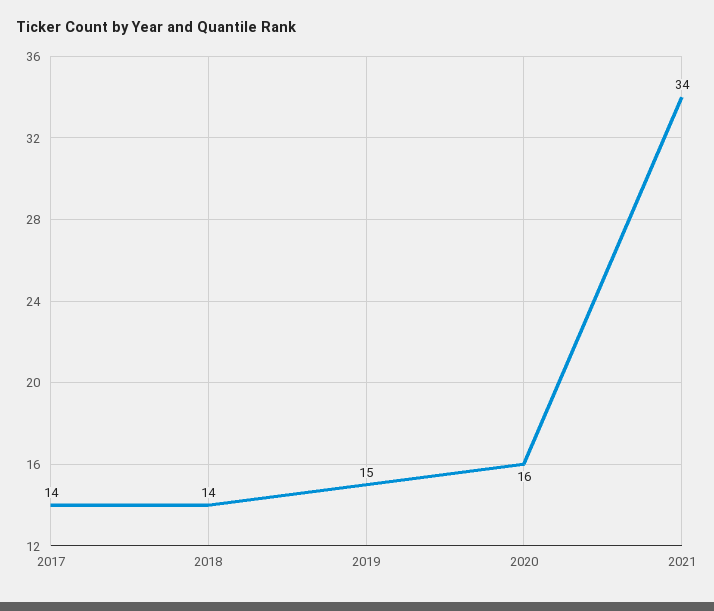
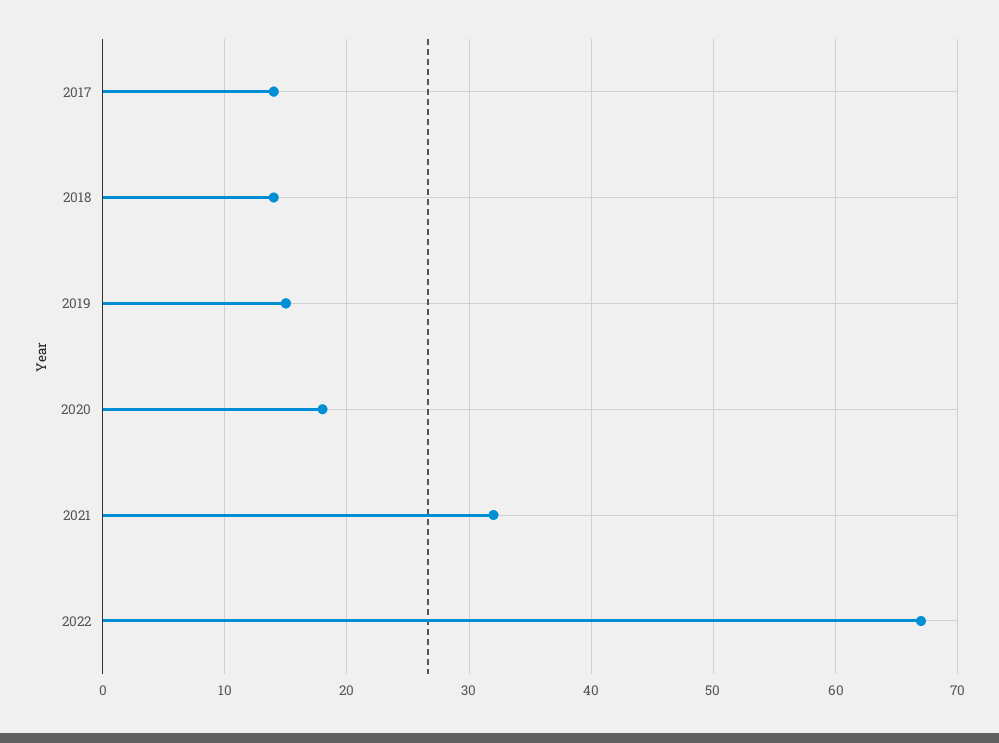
2020: 16 -> 18
2021: 34 -> 32
2022: none -> 67

